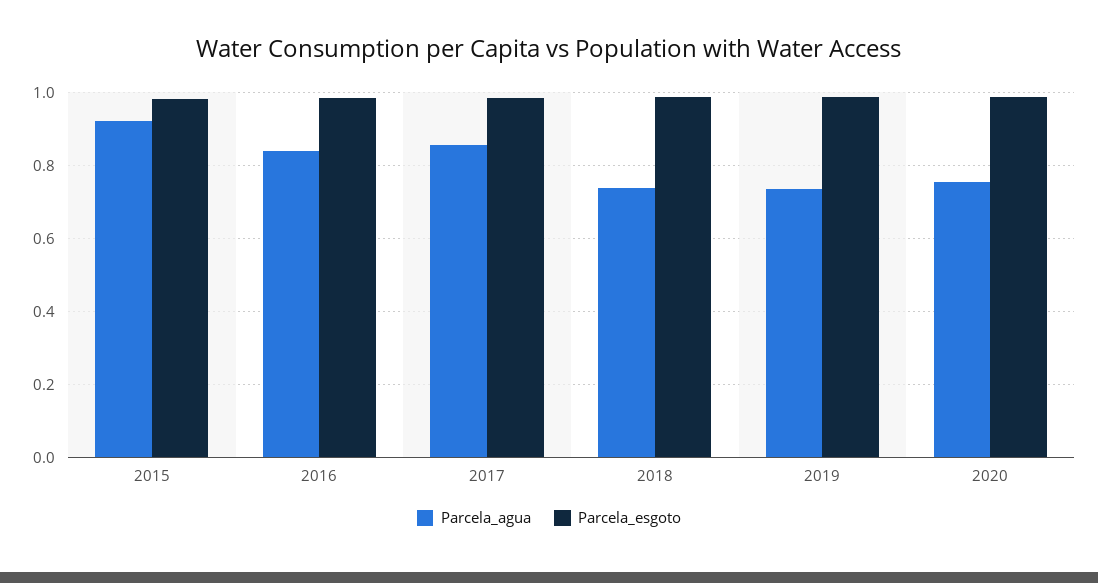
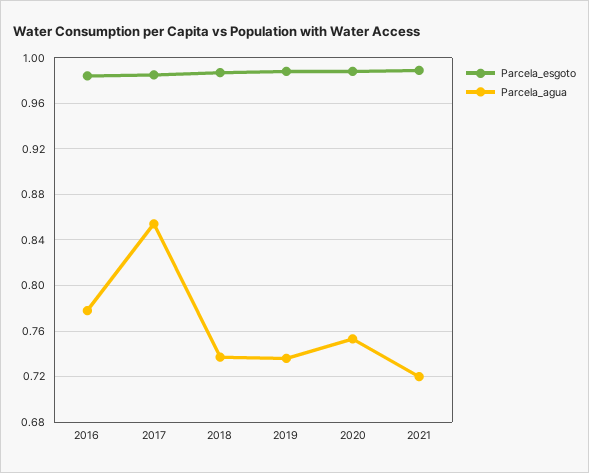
Parcela_agua, 2015: 0.92 -> none
Parcela_esgoto, 2015: 0.98 -> none
Parcela_agua, 2016: 0.84 -> 0.78
Parcela_esgoto, 2021: none -> 0.99
Parcela_agua, 2021: none -> 0.72

